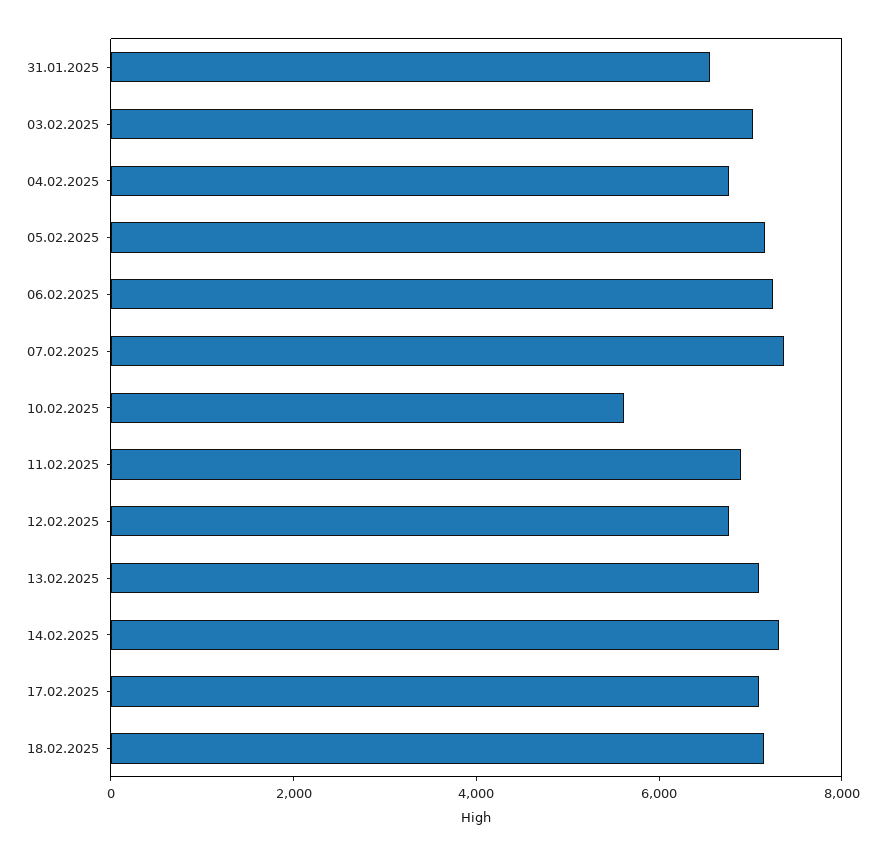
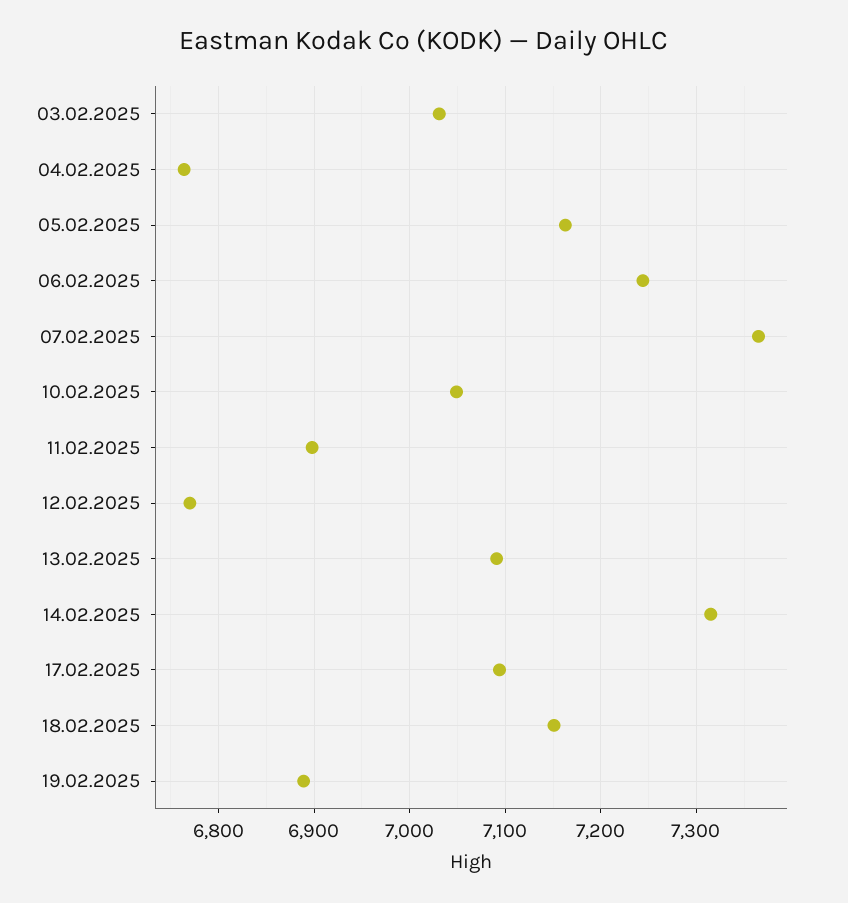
31.01.2025: 6500 -> none
10.02.2025: 5500 -> 7050
19.02.2025: none -> 6890

